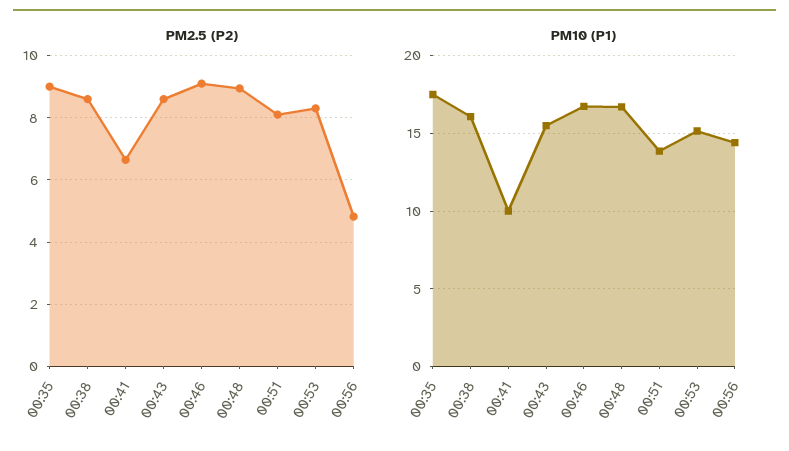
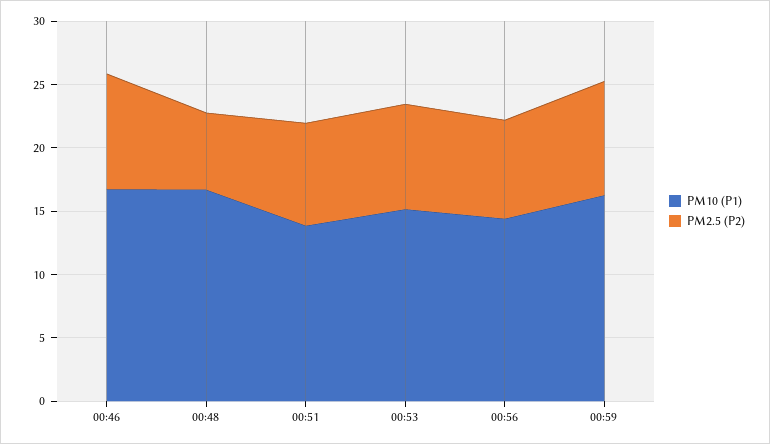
PM2.5 (P2), 00:35: 9 -> none
PM2.5 (P2), 00:38: 8.6 -> none
PM2.5 (P2), 00:41: 6.6 -> none
PM2.5 (P2), 00:43: 8.6 -> none
PM2.5 (P2), 00:48: 9 -> 6
PM2.5 (P2), 00:56: 4.8 -> 8
PM10 (P1), 00:35: 17.5 -> none
PM10 (P1), 00:38: 16 -> none
PM10 (P1), 00:41: 10 -> none
PM10 (P1), 00:43: 15.5 -> none
PM10 (P1), 00:59: none -> 16
PM2.5 (P2), 00:59: none -> 9

